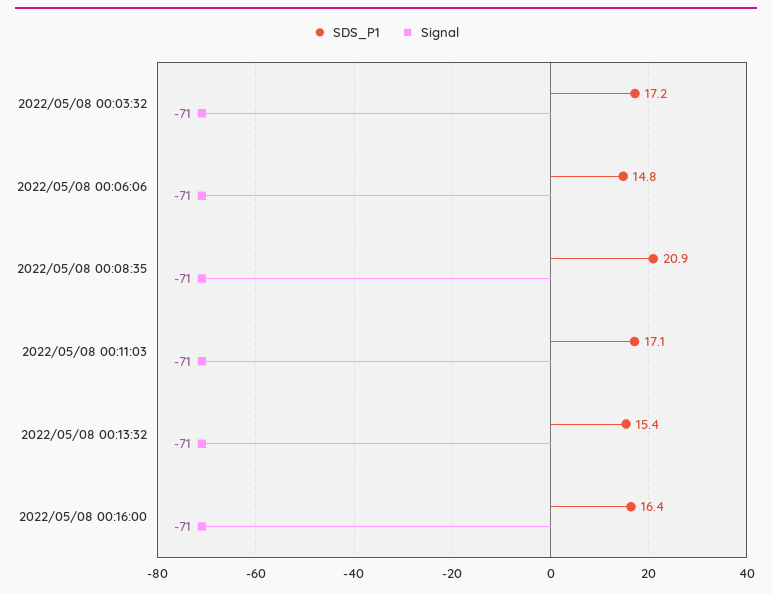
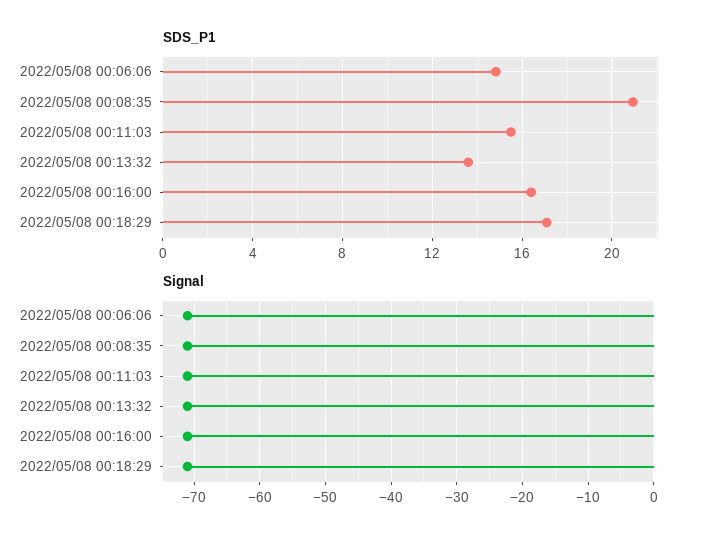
SDS_P1, 2022/05/08 00:03:32: 17.2 -> none
Signal, 2022/05/08 00:03:32: -71 -> none
SDS_P1, 2022/05/08 00:11:03: 17.1 -> 15.5
SDS_P1, 2022/05/08 00:13:32: 15.4 -> 13.5
SDS_P1, 2022/05/08 00:18:29: none -> 17
Signal, 2022/05/08 00:18:29: none -> -71

